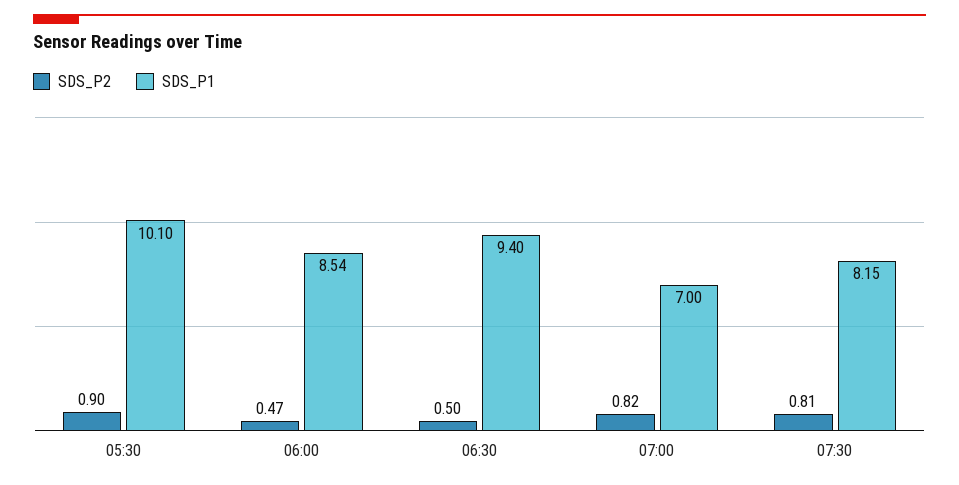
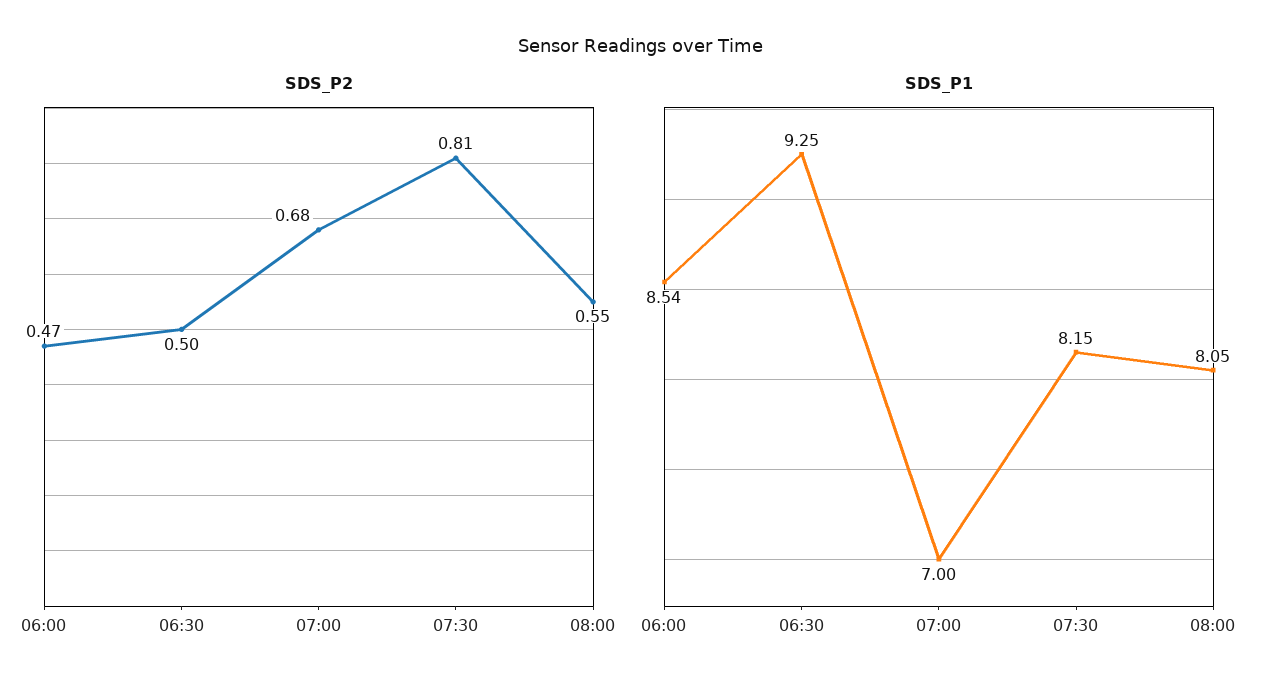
SDS_P2, 05:30: 0.9 -> none
SDS_P1, 05:30: 10.1 -> none
SDS_P1, 06:30: 9.4 -> 9.25
SDS_P2, 07:00: 0.82 -> 0.68
SDS_P2, 08:00: none -> 0.55
SDS_P1, 08:00: none -> 8.05

